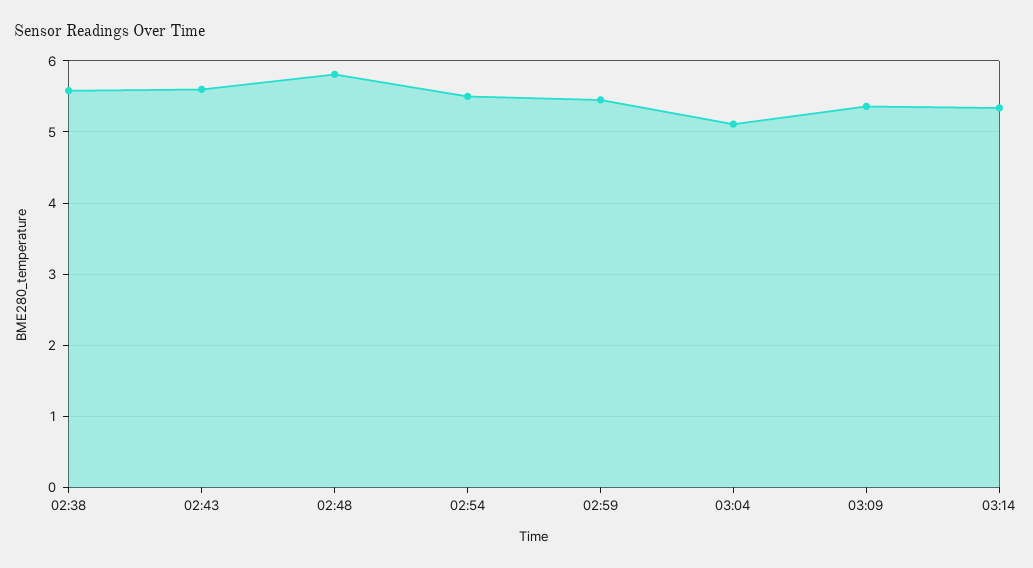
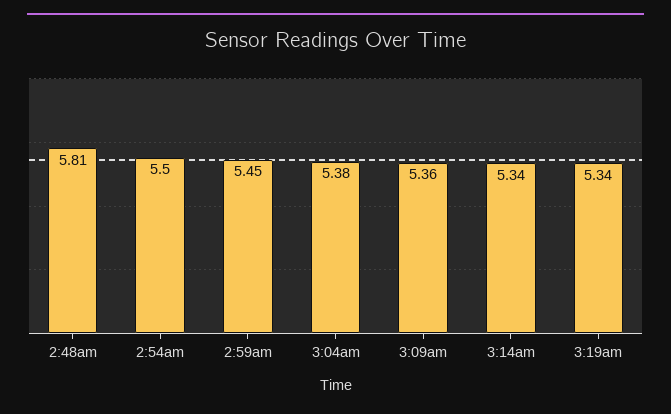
02:38: 5.6 -> none
02:43: 5.6 -> none
03:04: 5.1 -> 5.38
3:19am: none -> 5.34

